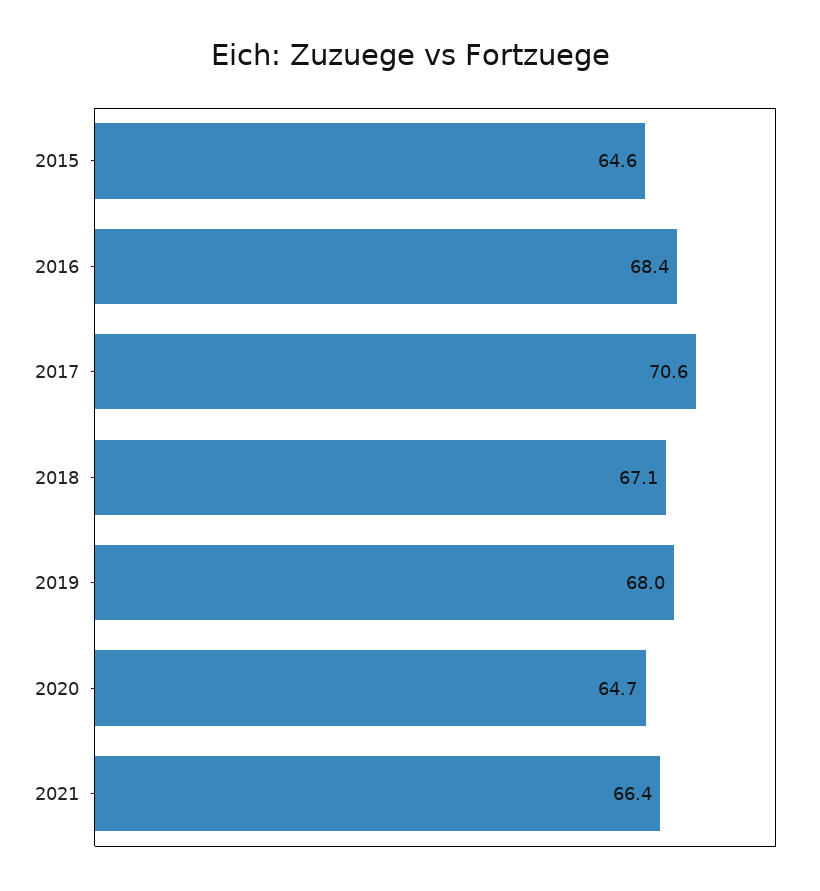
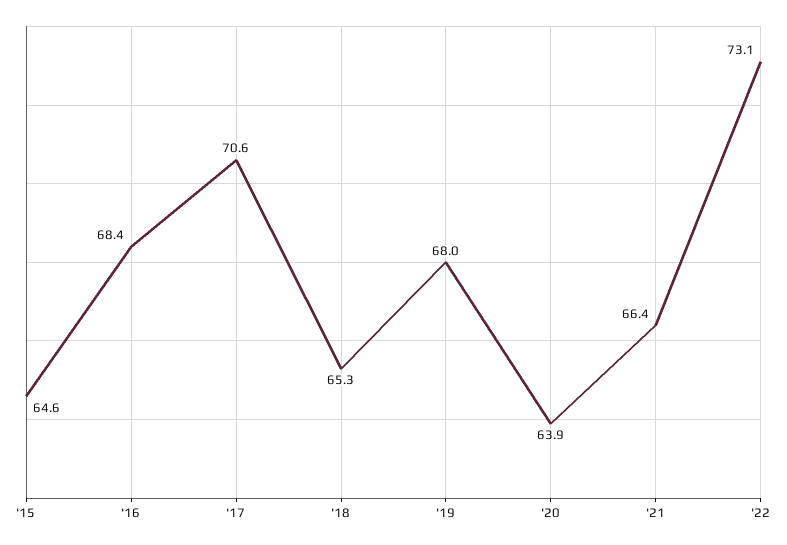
2018: 67.1 -> 65.3
2020: 64.7 -> 63.9
'22: none -> 73.1

